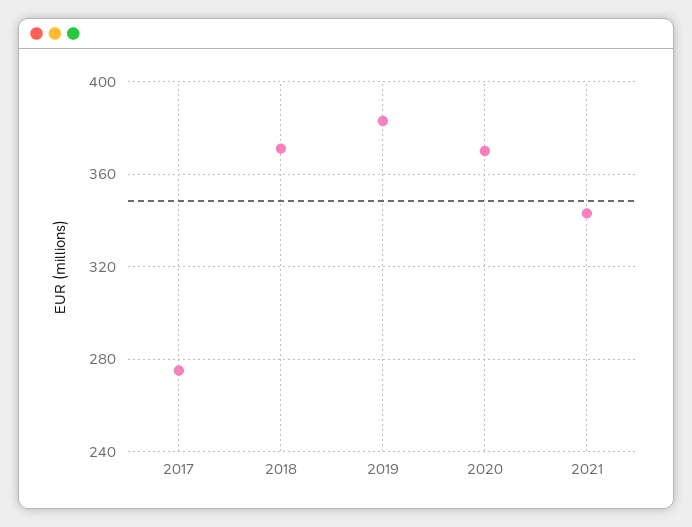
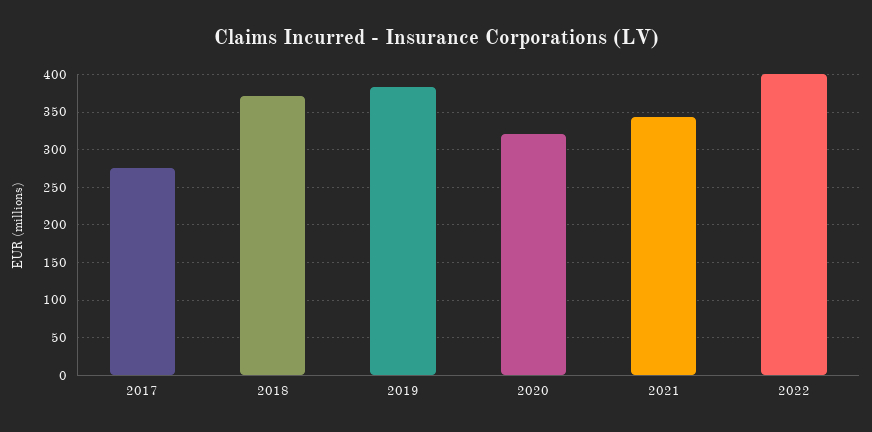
2020: 370 -> 320
2022: none -> 400

